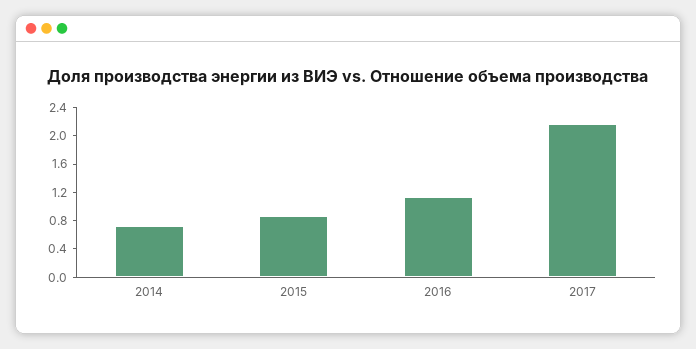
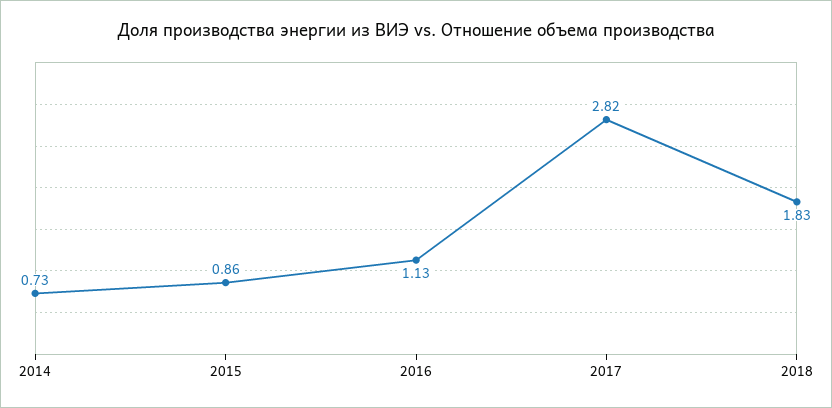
2017: 2.2 -> 2.82
2018: none -> 1.83

